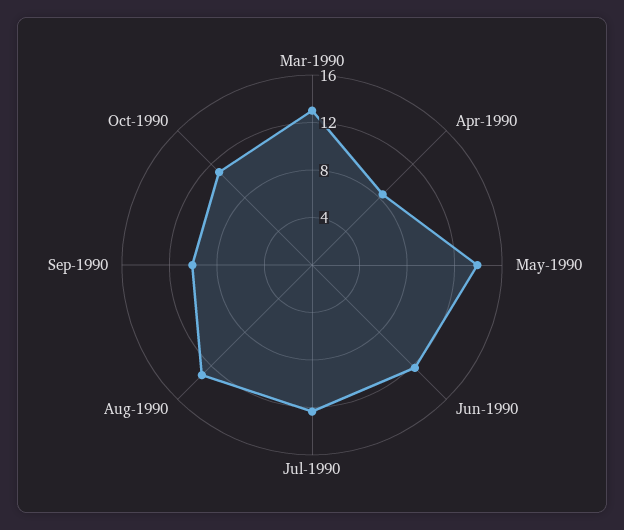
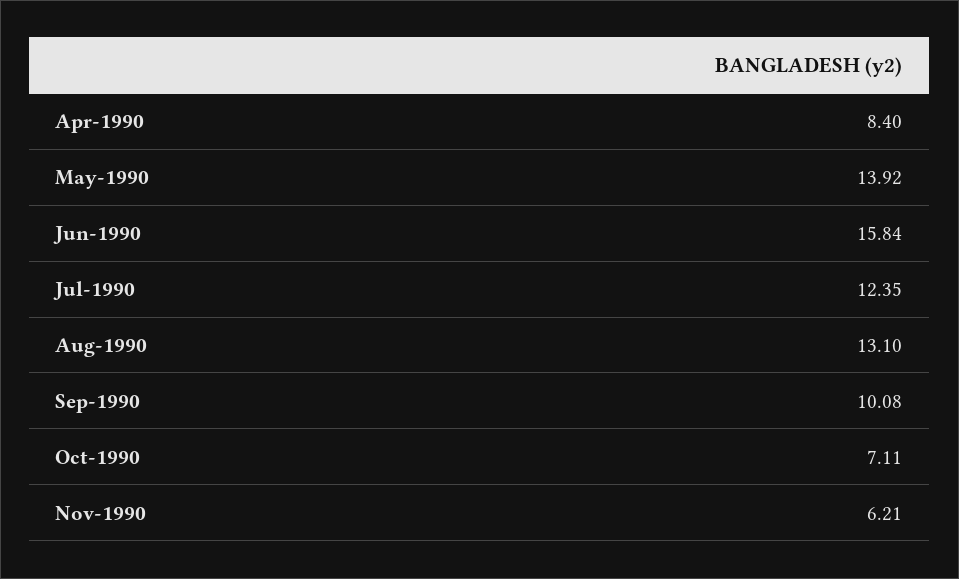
Mar-1990: 13 -> none
Jun-1990: 12 -> 15.84
Oct-1990: 11 -> 7.11
Nov-1990: none -> 6.21

